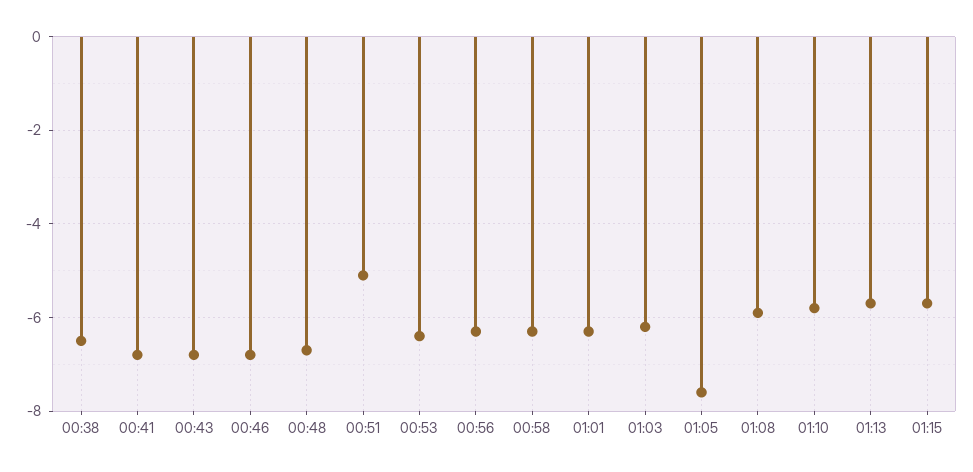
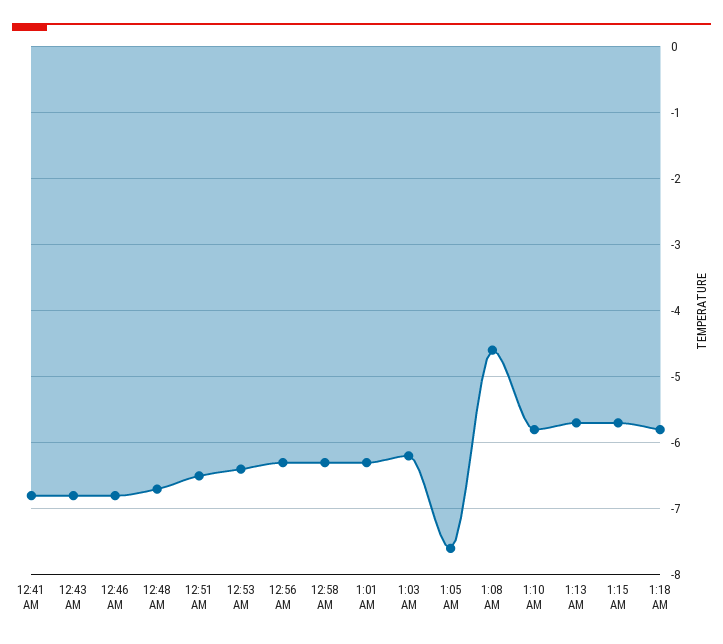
00:38: -6.5 -> none
00:51: -5 -> -6.5
01:08: -6 -> -4.6
1:18 AM: none -> -5.8

